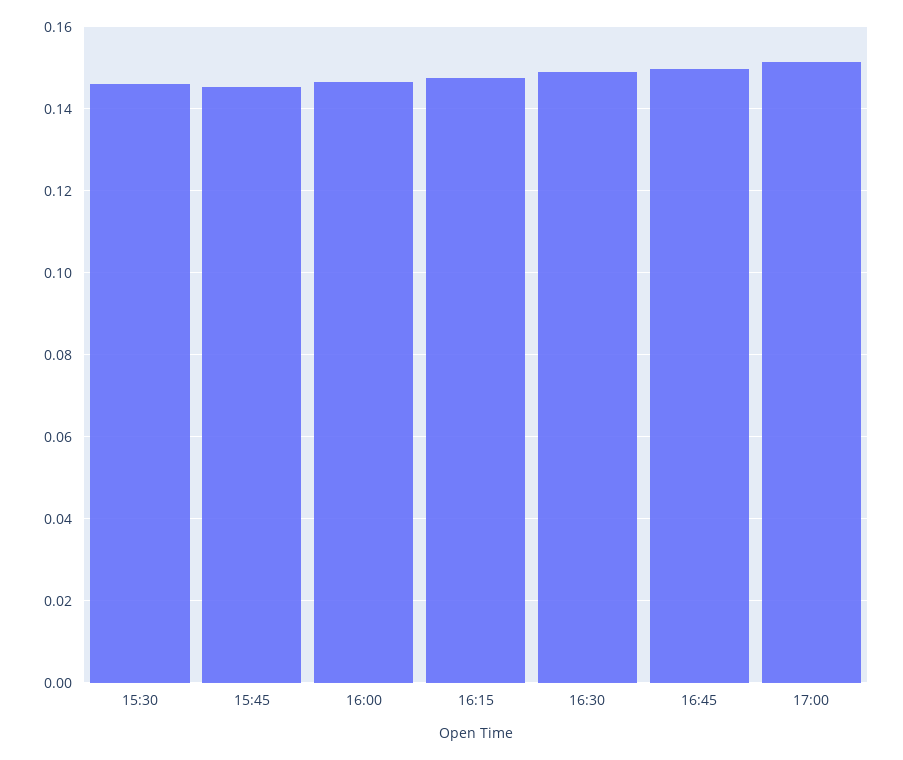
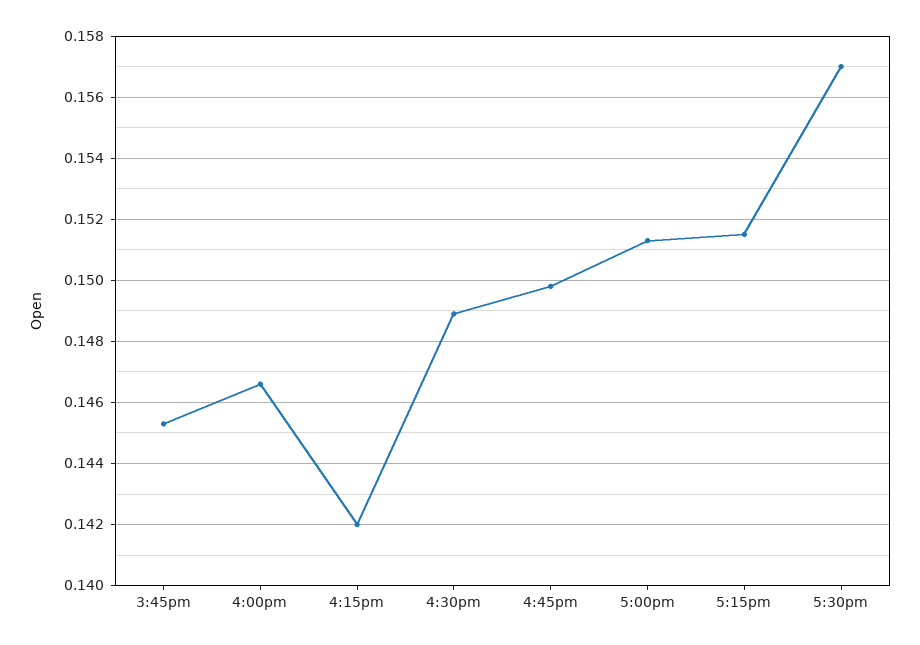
15:30: 0.146 -> none
16:15: 0.148 -> 0.142
5:15pm: none -> 0.1515
5:30pm: none -> 0.157

